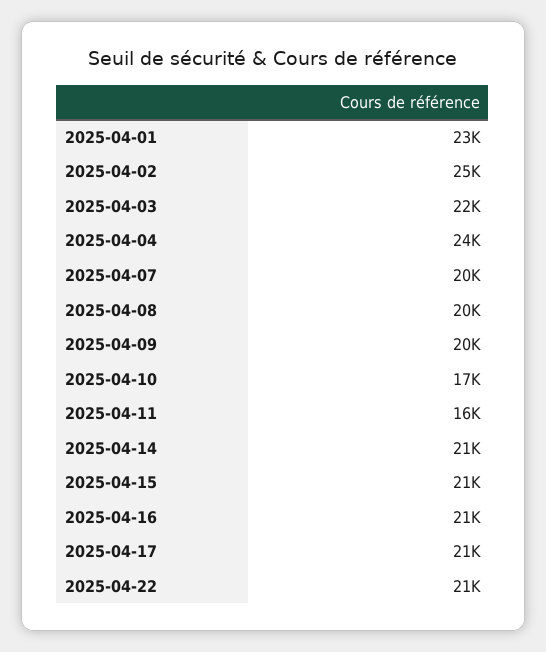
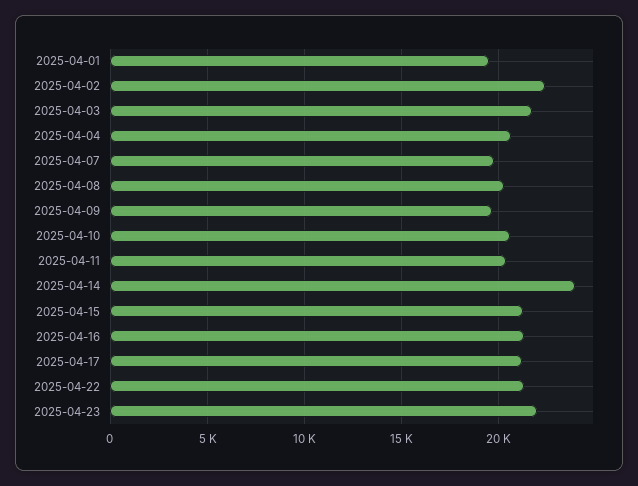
2025-04-01: 23000 -> 19500
2025-04-02: 25000 -> 22500
2025-04-04: 24000 -> 20500
2025-04-10: 17000 -> 20500
2025-04-11: 16000 -> 20500
2025-04-14: 21000 -> 24000
2025-04-23: none -> 22000

